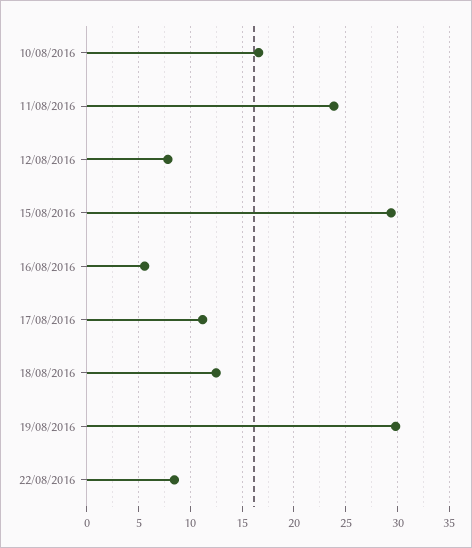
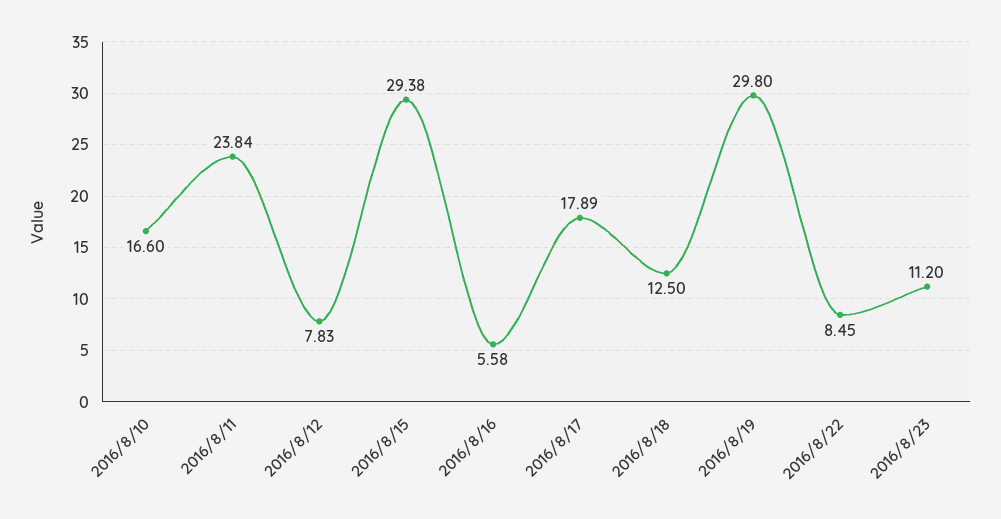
17/08/2016: 11 -> 17.89
2016/8/23: none -> 11.2

